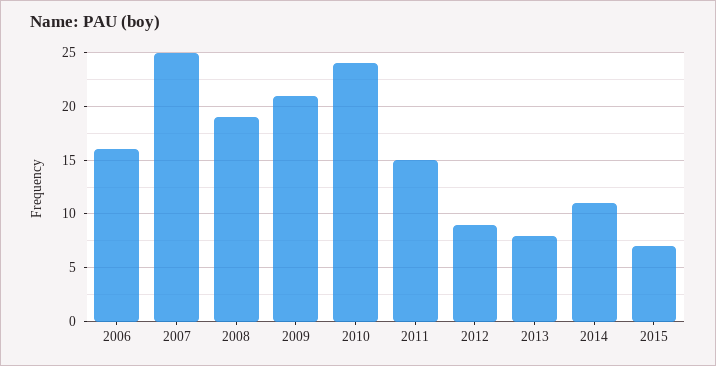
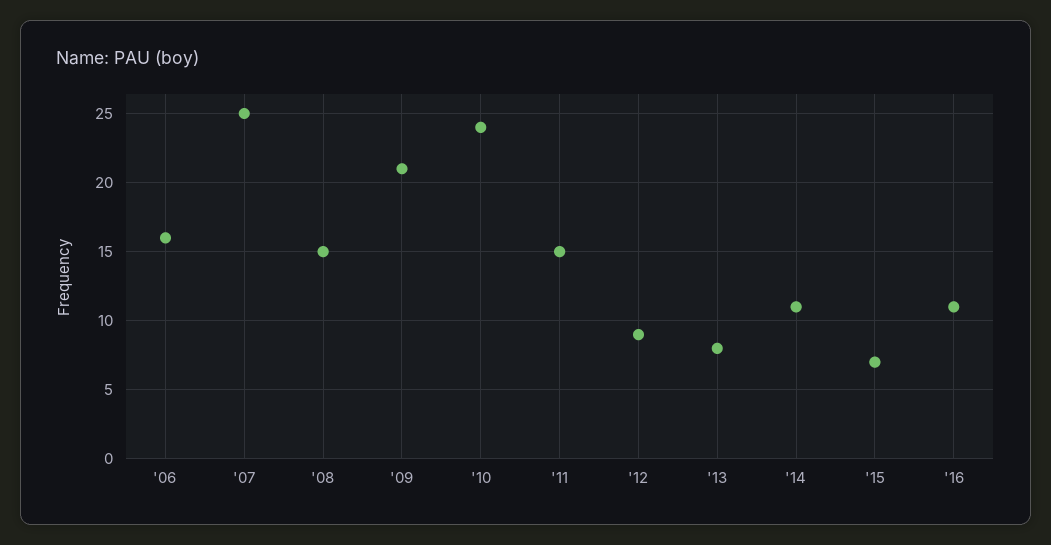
2008: 19 -> 15
'16: none -> 11

